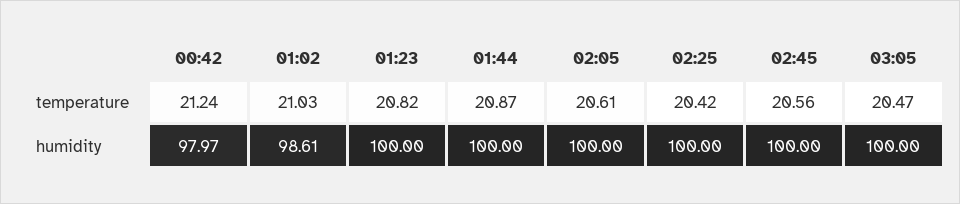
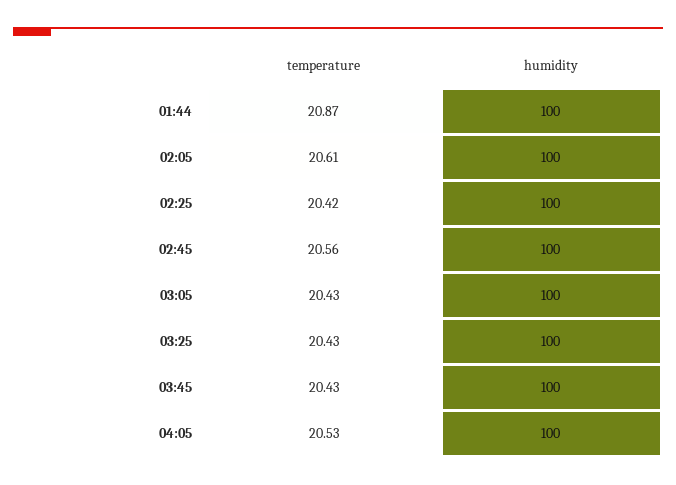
00:42, temperature: 21.24 -> none
01:02, temperature: 21.03 -> none
01:23, temperature: 20.82 -> none
03:05, temperature: 20.47 -> 20.43
00:42, humidity: 97.97 -> none
01:02, humidity: 98.61 -> none
01:23, humidity: 100 -> none
03:25, temperature: none -> 20.43
03:25, humidity: none -> 100
03:45, temperature: none -> 20.43
03:45, humidity: none -> 100
04:05, temperature: none -> 20.53
04:05, humidity: none -> 100

